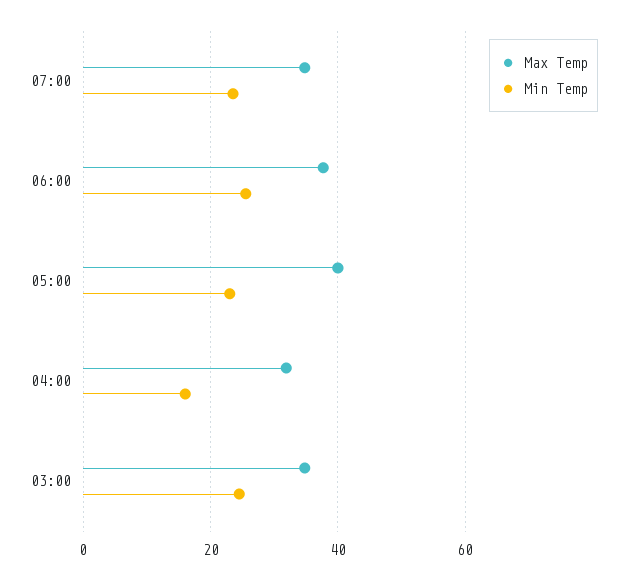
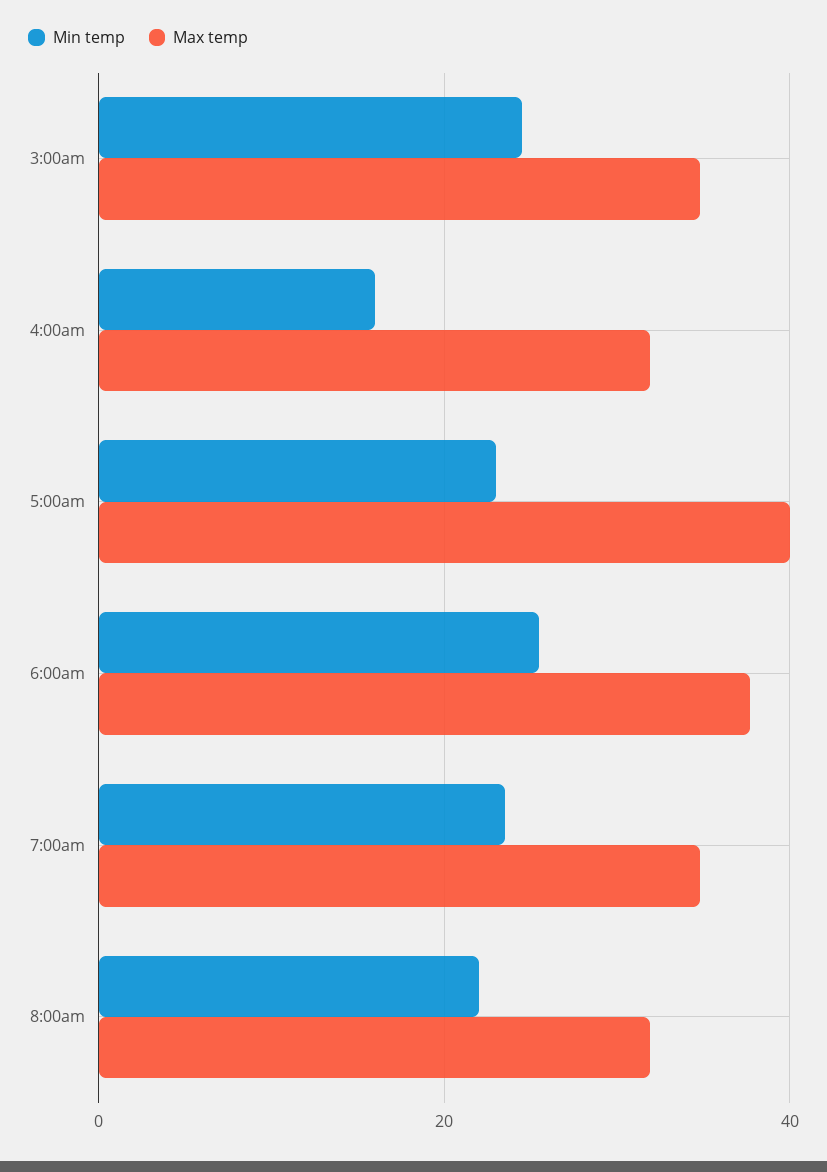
Min Temp, 8:00am: none -> 22
Max Temp, 8:00am: none -> 32

